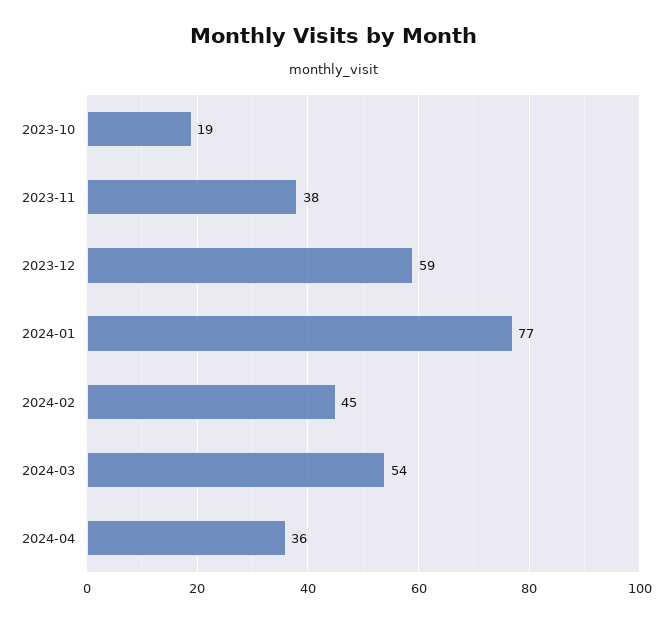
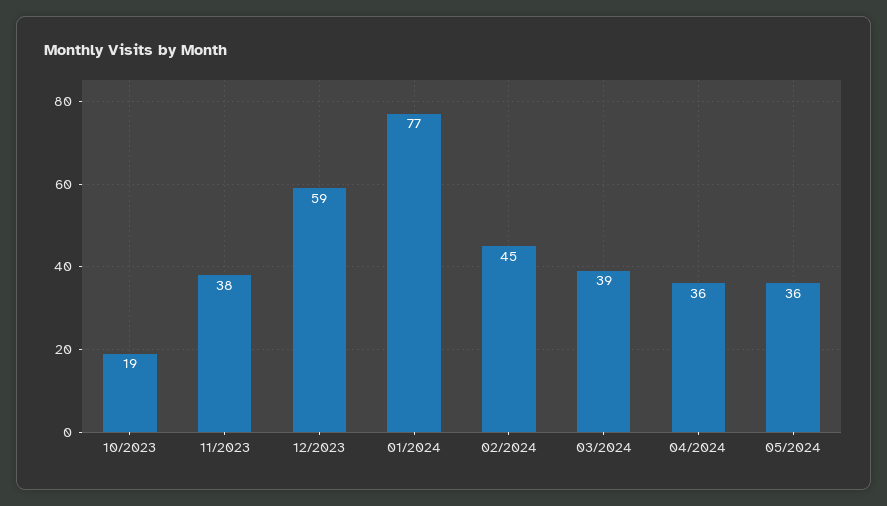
2024-03: 54 -> 39
05/2024: none -> 36

